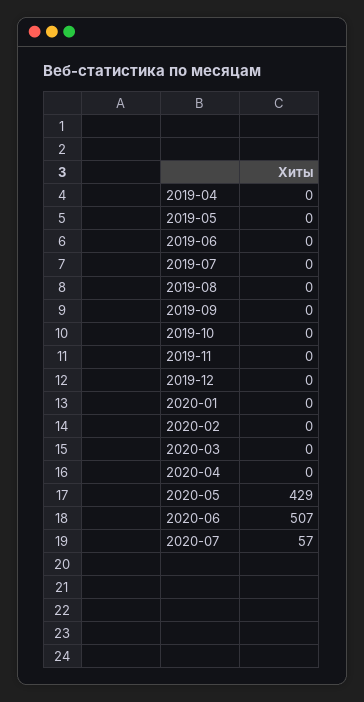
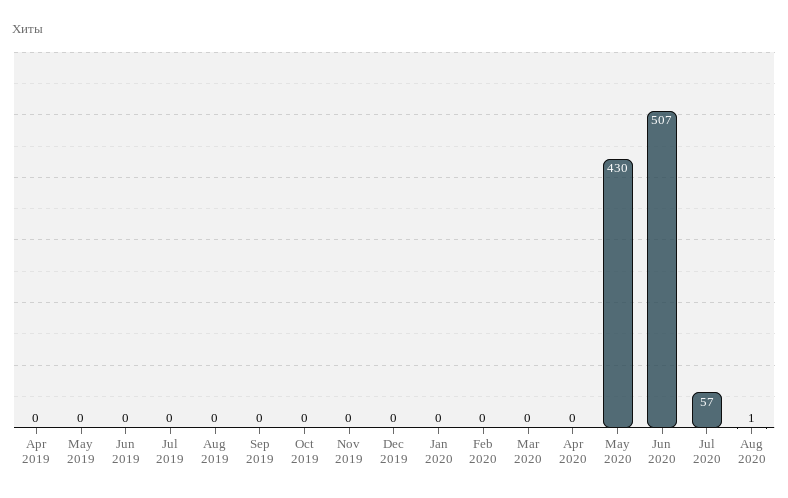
2020-05: 429 -> 430
Aug 2020: none -> 1

